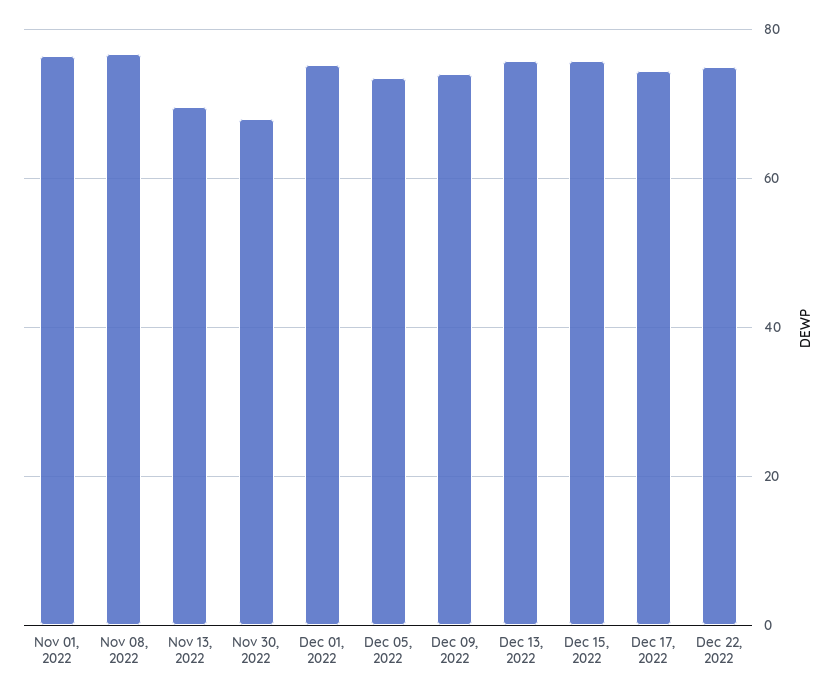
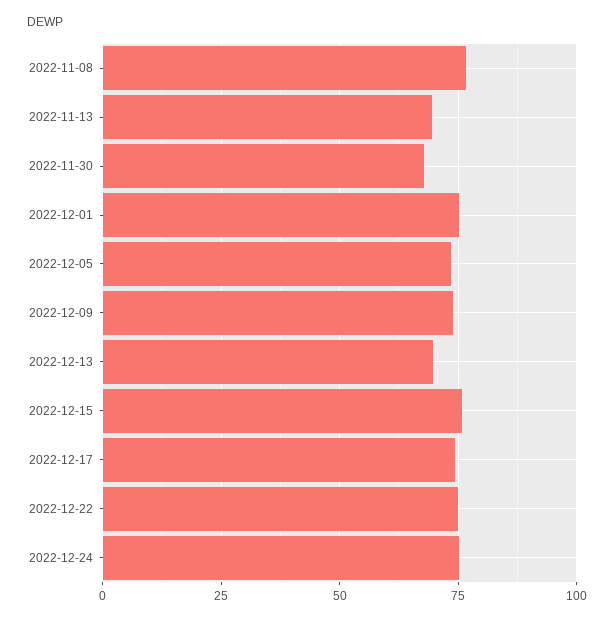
Nov 01, 2022: 76 -> none
Dec 13, 2022: 76 -> 70
2022-12-24: none -> 75

